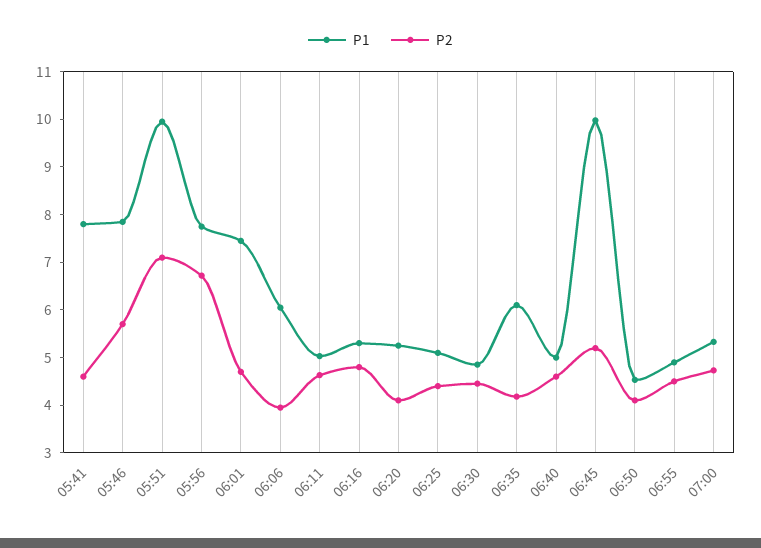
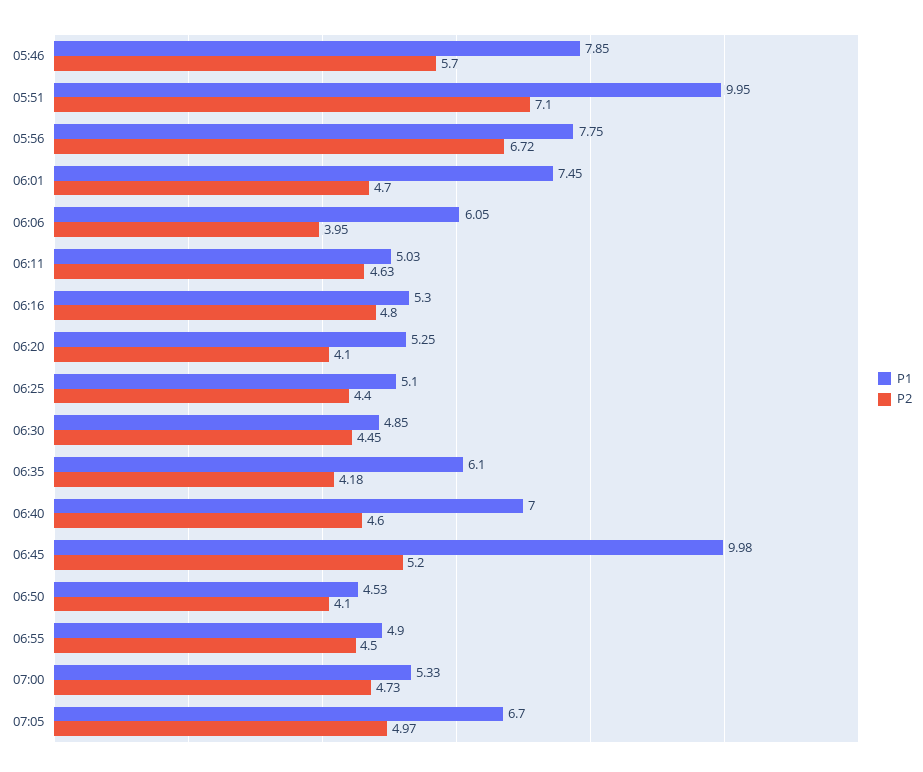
P1, 05:41: 7.8 -> none
P2, 05:41: 4.6 -> none
P1, 06:40: 5 -> 7
P1, 07:05: none -> 6.7
P2, 07:05: none -> 4.97

